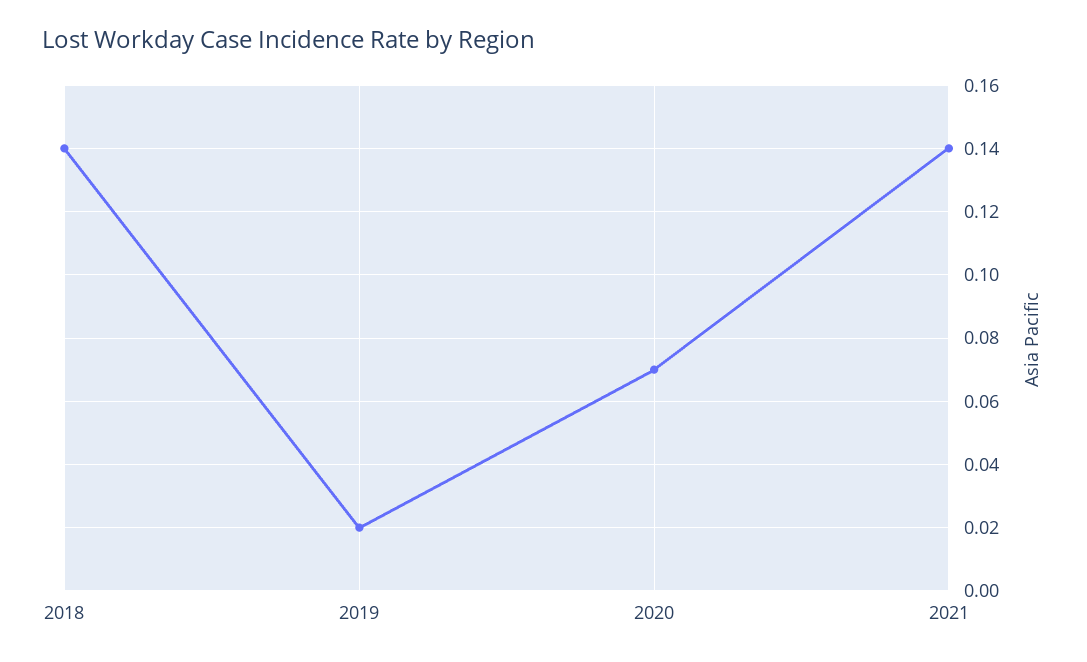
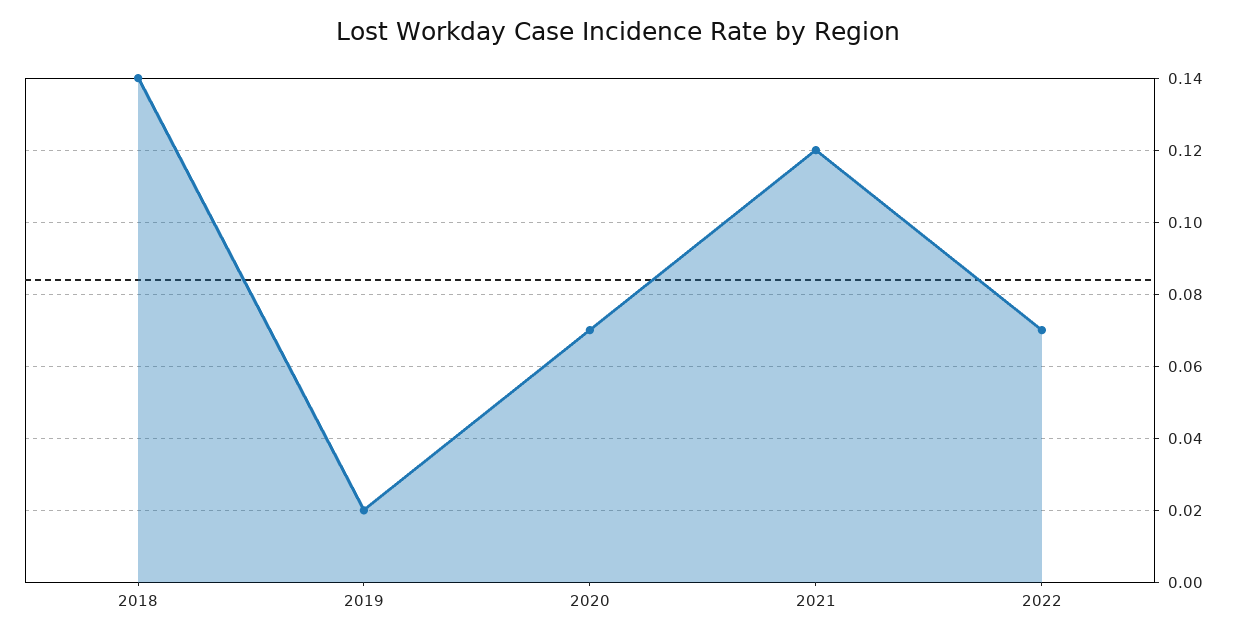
2021: 0.14 -> 0.12
2022: none -> 0.07

